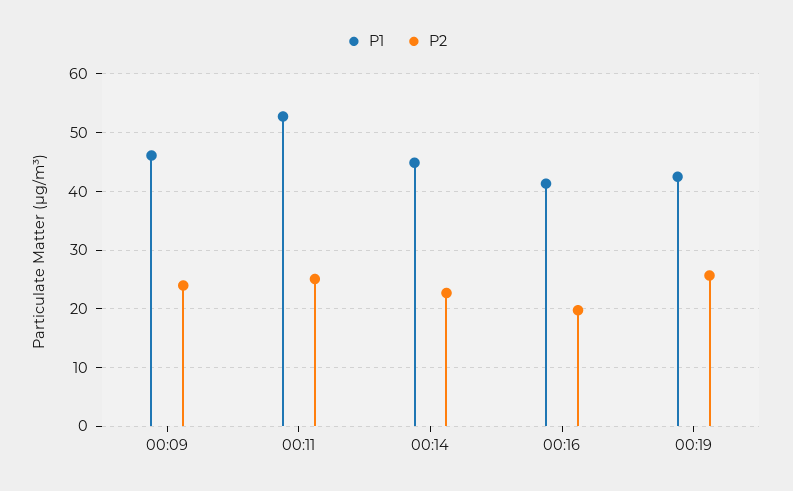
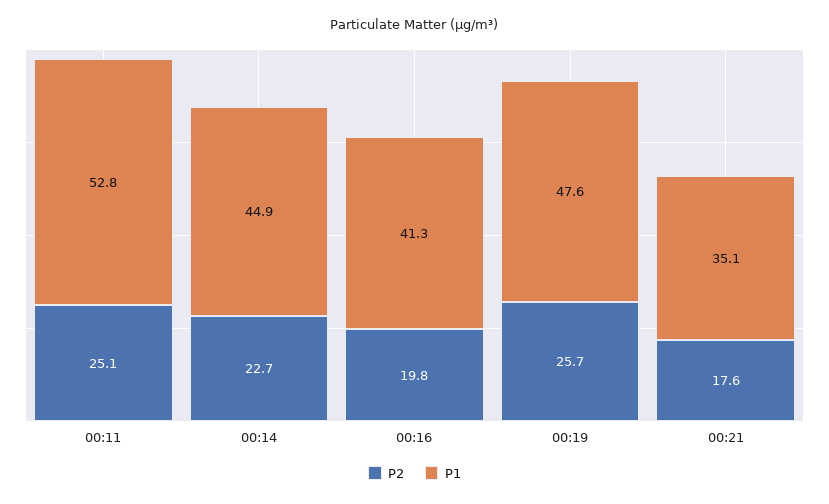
P1, 00:09: 46 -> none
P2, 00:09: 24 -> none
P1, 00:19: 42 -> 47.6
P2, 00:21: none -> 17.6
P1, 00:21: none -> 35.1

